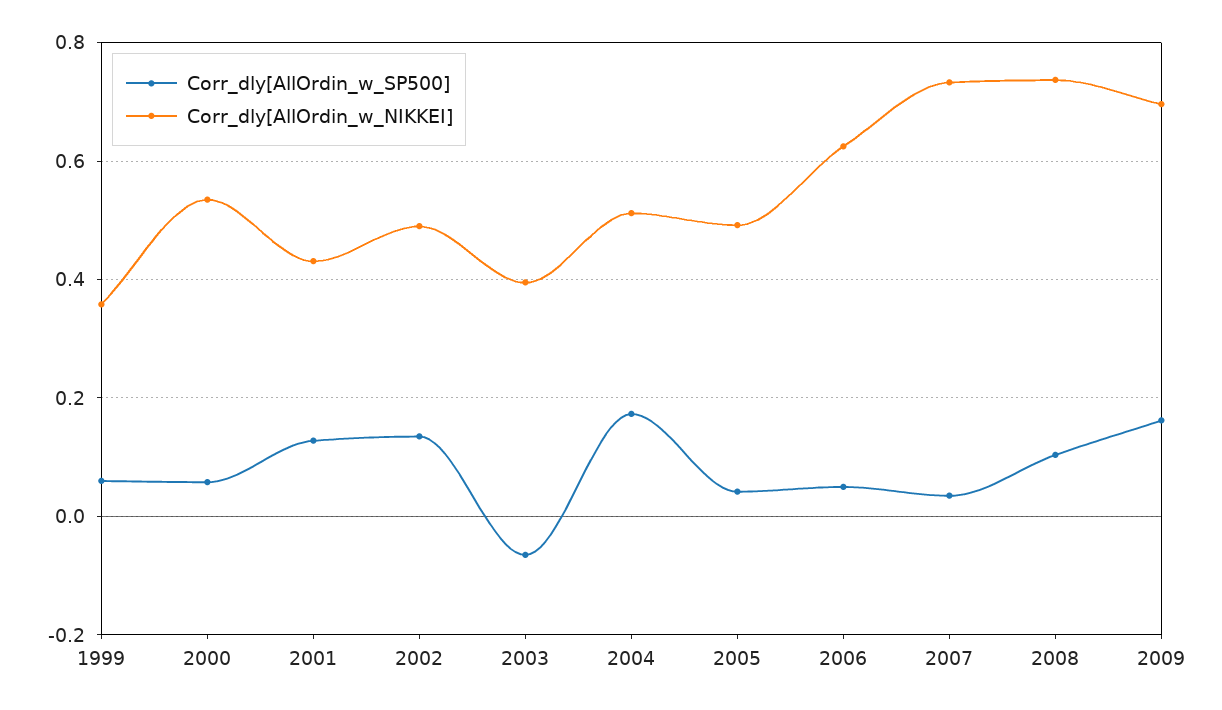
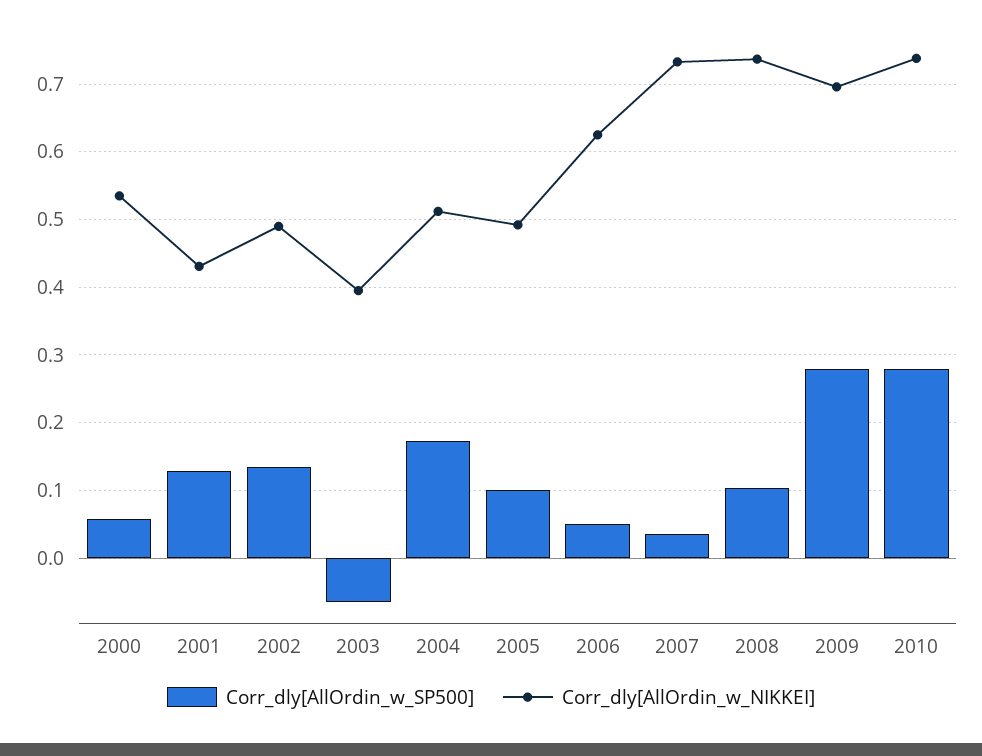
Corr_dly[AllOrdin_w_SP500], 1999: 0.06 -> none
Corr_dly[AllOrdin_w_NIKKEI], 1999: 0.36 -> none
Corr_dly[AllOrdin_w_SP500], 2005: 0.04 -> 0.1
Corr_dly[AllOrdin_w_SP500], 2009: 0.16 -> 0.28
Corr_dly[AllOrdin_w_SP500], 2010: none -> 0.28
Corr_dly[AllOrdin_w_NIKKEI], 2010: none -> 0.74

